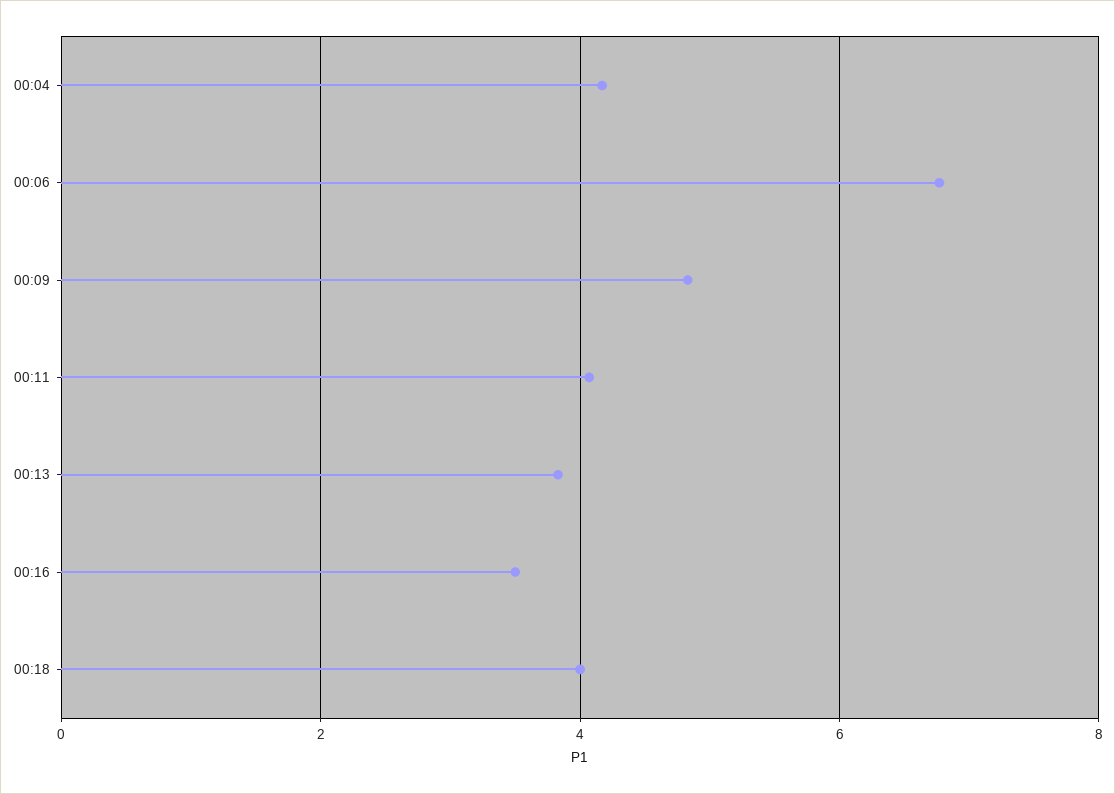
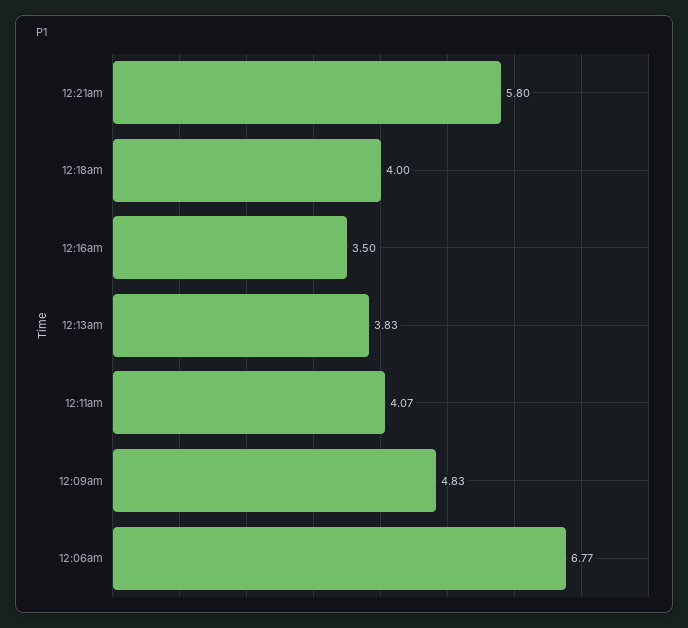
00:04: 4.2 -> none
12:21am: none -> 5.8

